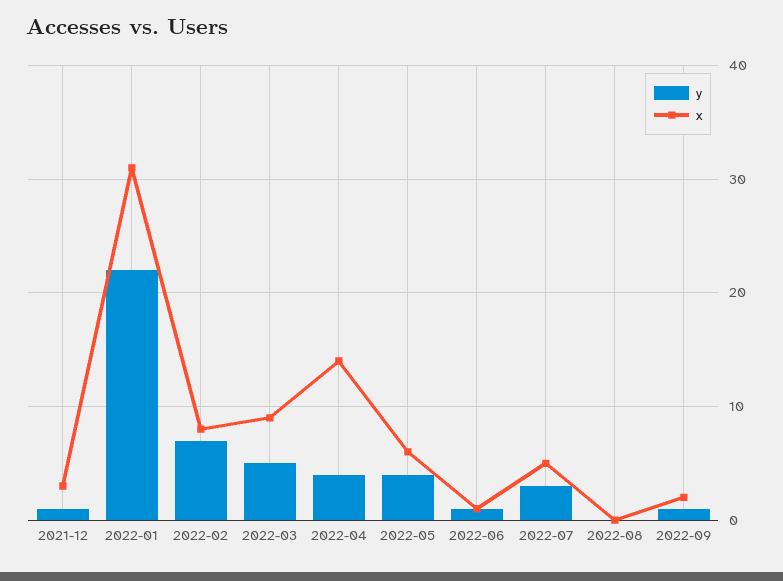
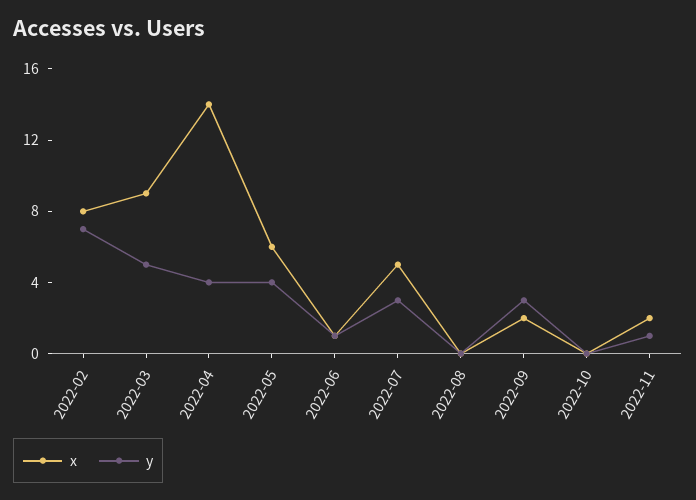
y, 2021-12: 1 -> none
x, 2021-12: 3 -> none
y, 2022-01: 22 -> none
x, 2022-01: 31 -> none
y, 2022-09: 1 -> 3
x, 2022-10: none -> 0
y, 2022-10: none -> 0
x, 2022-11: none -> 2
y, 2022-11: none -> 1

